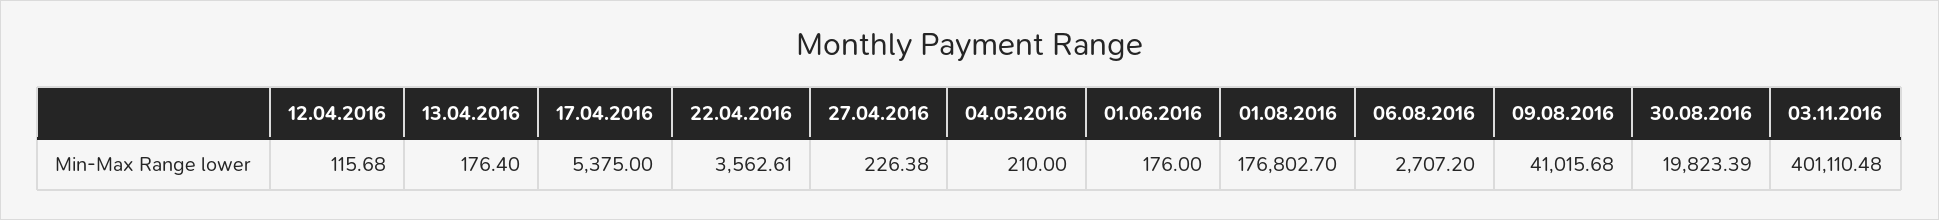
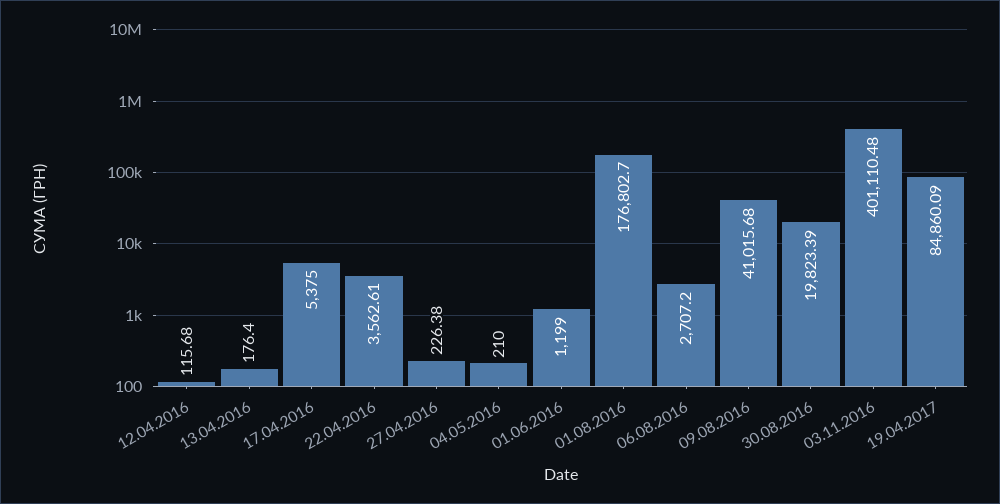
01.06.2016: 176 -> 1199
19.04.2017: none -> 84860.09

